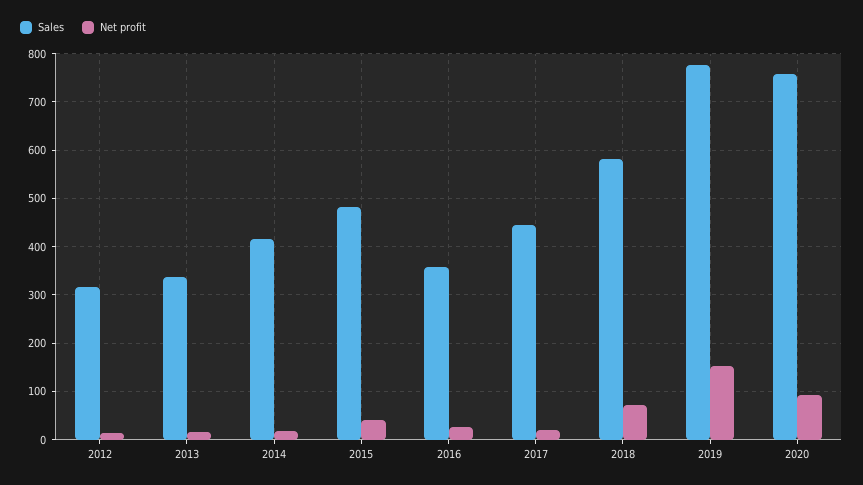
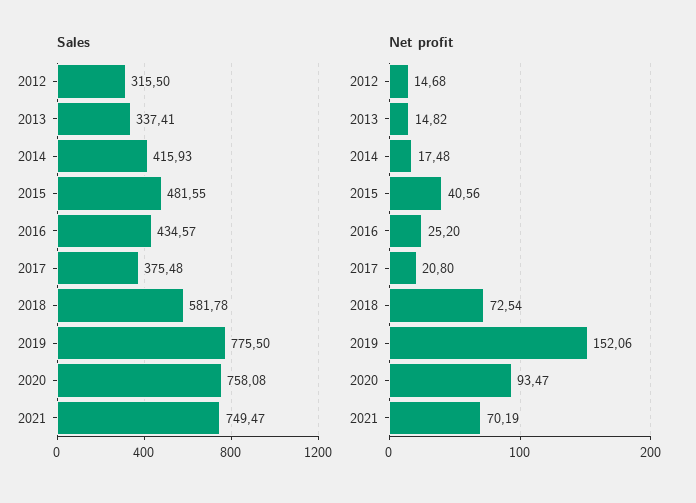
Sales, 2016: 360 -> 434.57
Sales, 2017: 440 -> 375.48
Sales, 2021: none -> 749.47
Net profit, 2021: none -> 70.19

